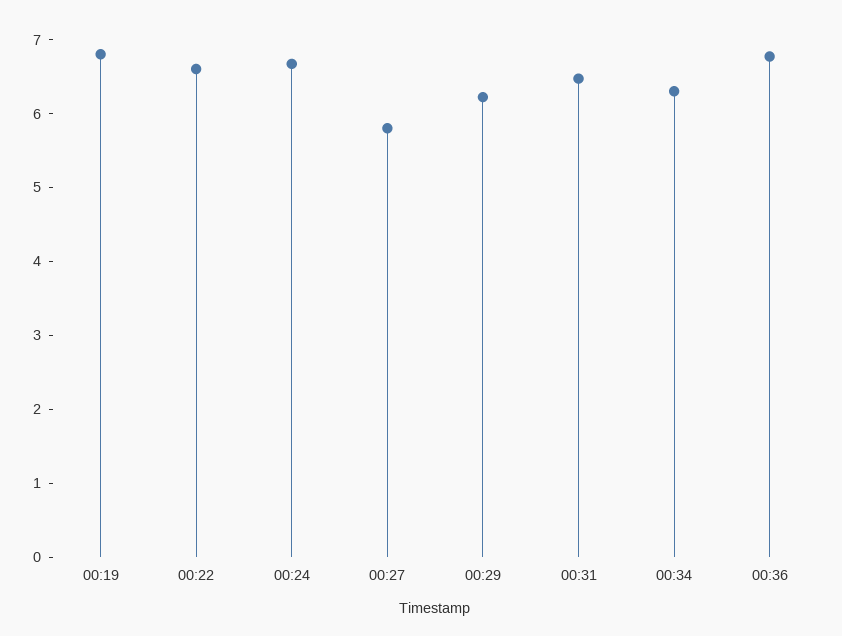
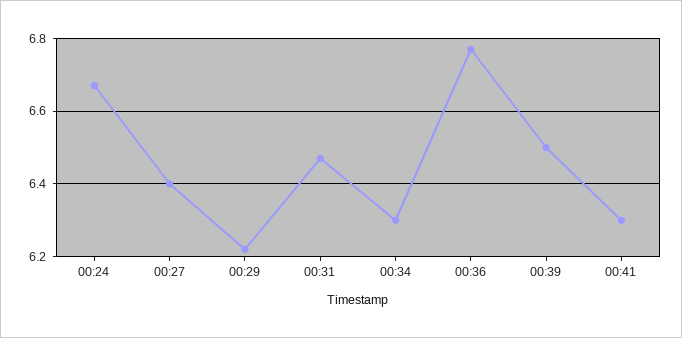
00:19: 6.8 -> none
00:22: 6.6 -> none
00:27: 5.8 -> 6.4
00:39: none -> 6.5
00:41: none -> 6.3

